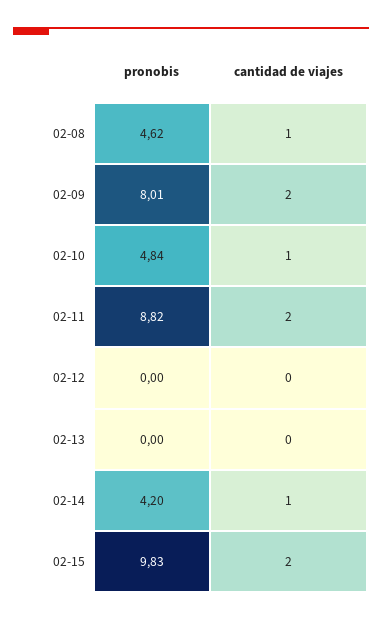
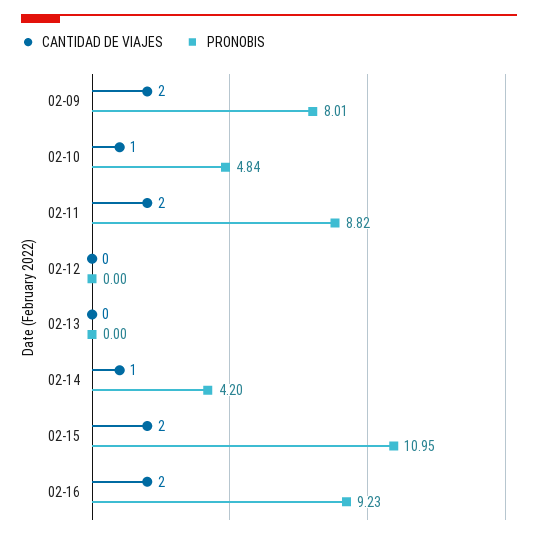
pronobis, 02-08: 4.62 -> none
cantidad de viajes, 02-08: 1 -> none
pronobis, 02-15: 9.83 -> 10.95
cantidad de viajes, 02-16: none -> 2
pronobis, 02-16: none -> 9.23

